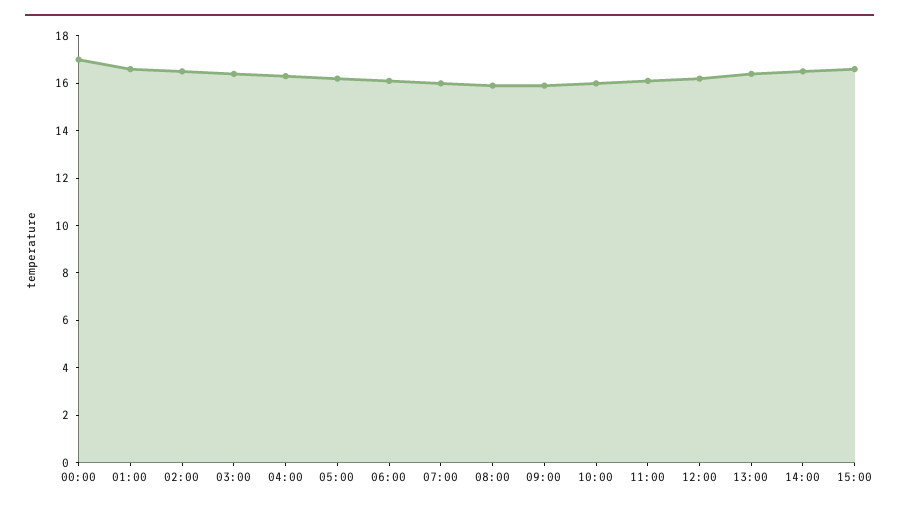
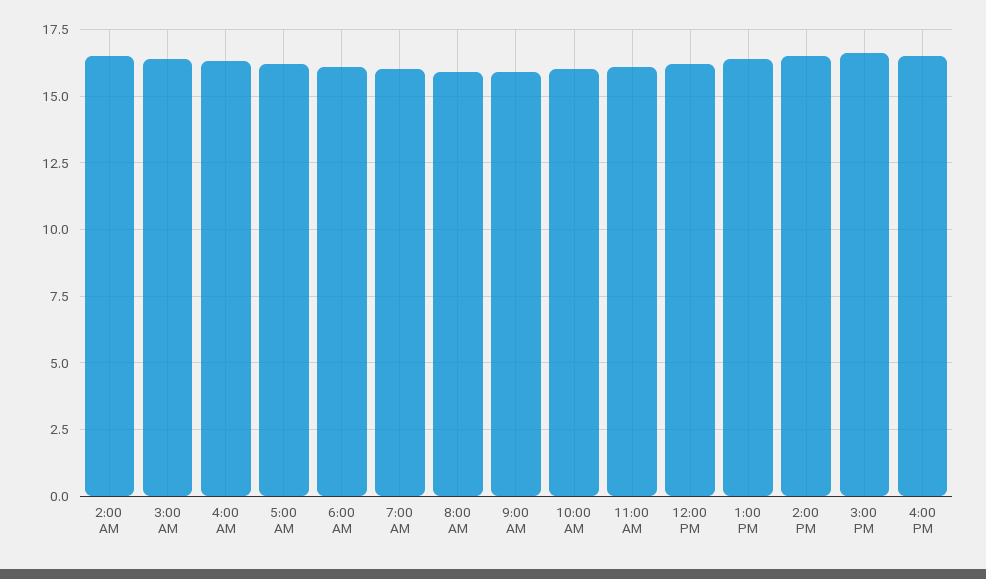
00:00: 17 -> none
01:00: 16.5 -> none
4:00 PM: none -> 16.5

